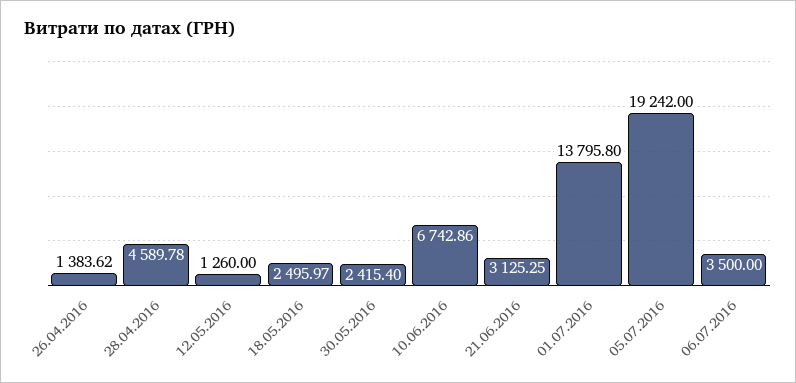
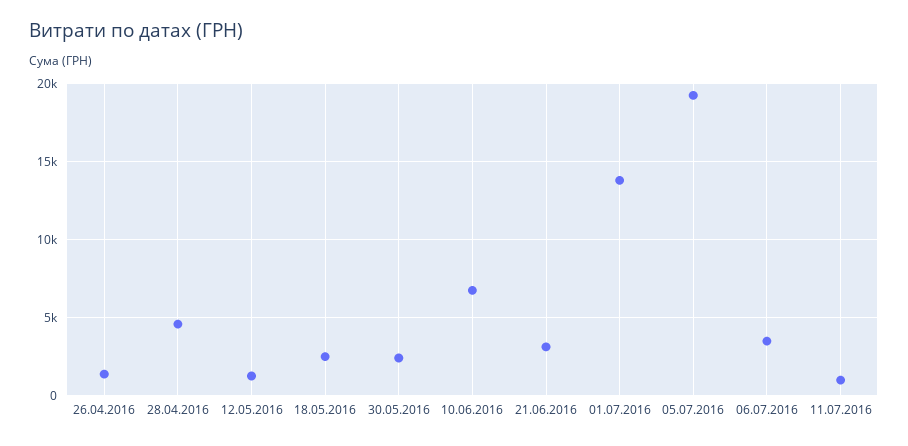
11.07.2016: none -> 1000

